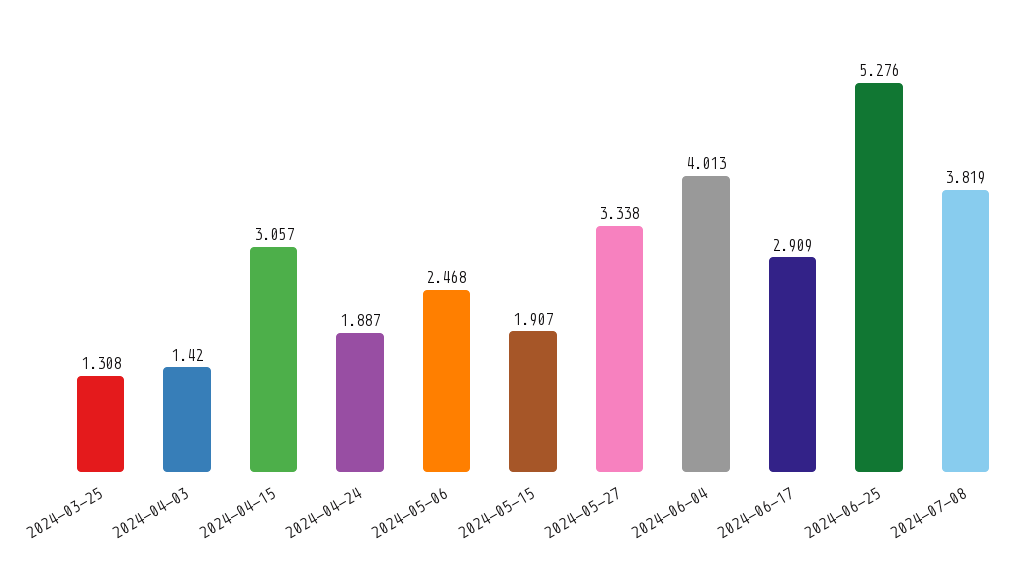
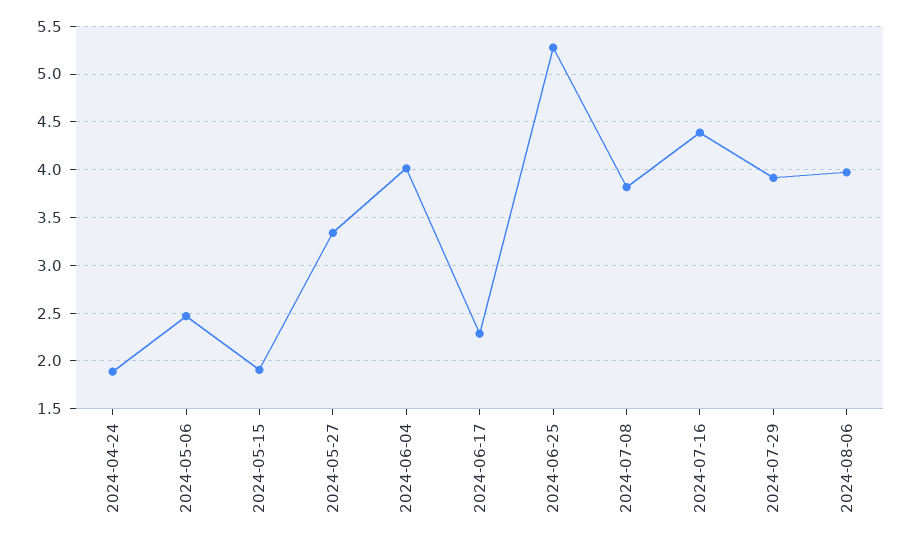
2024-03-25: 1.308 -> none
2024-04-03: 1.42 -> none
2024-04-15: 3.057 -> none
2024-06-17: 2.909 -> 2.3
2024-07-16: none -> 4.4
2024-07-29: none -> 3.9
2024-08-06: none -> 4

